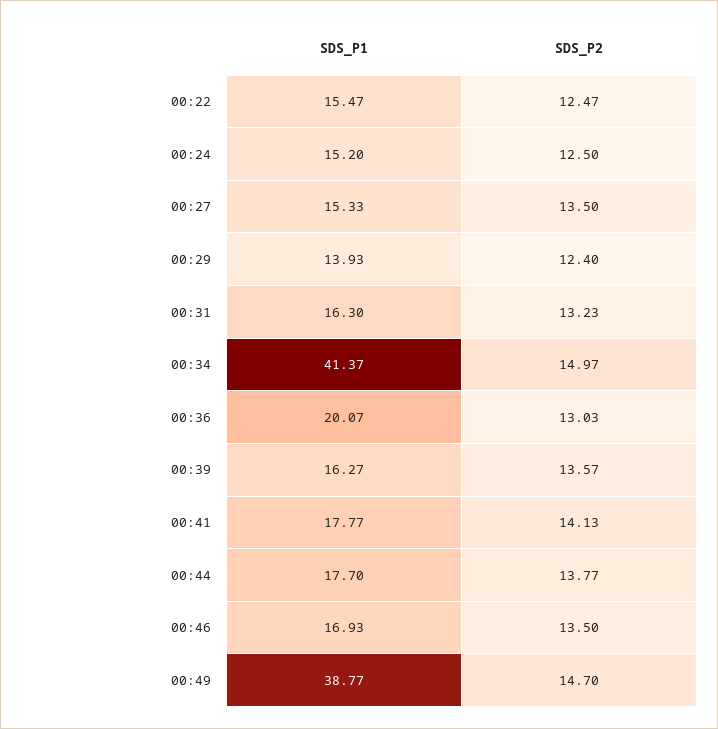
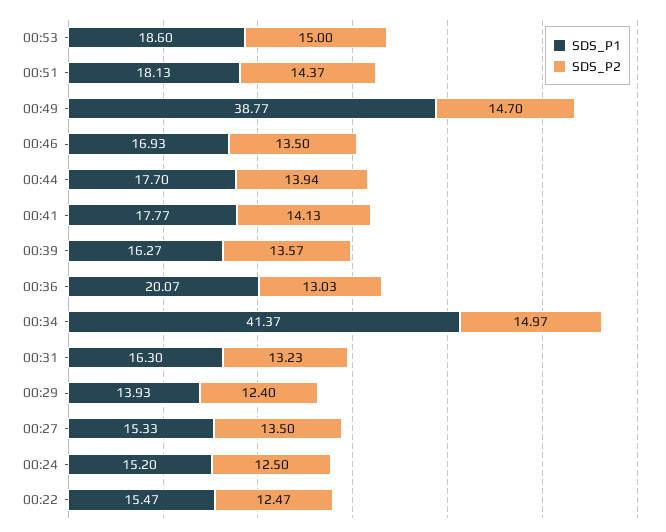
SDS_P2, 00:44: 13.77 -> 13.94
SDS_P1, 00:53: none -> 18.6
SDS_P2, 00:53: none -> 15
SDS_P1, 00:51: none -> 18.13
SDS_P2, 00:51: none -> 14.37

